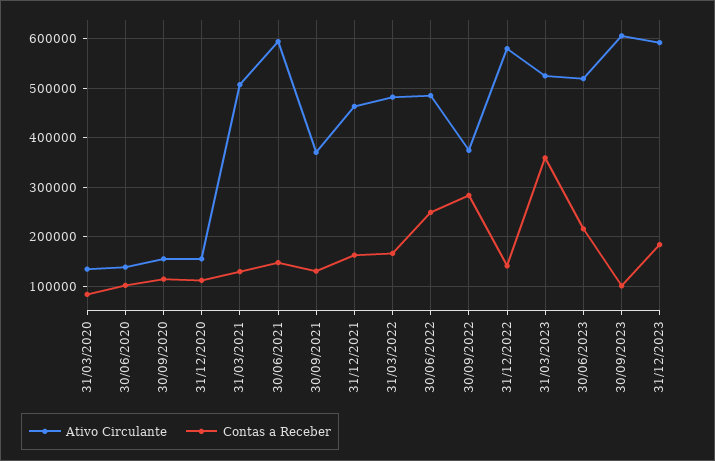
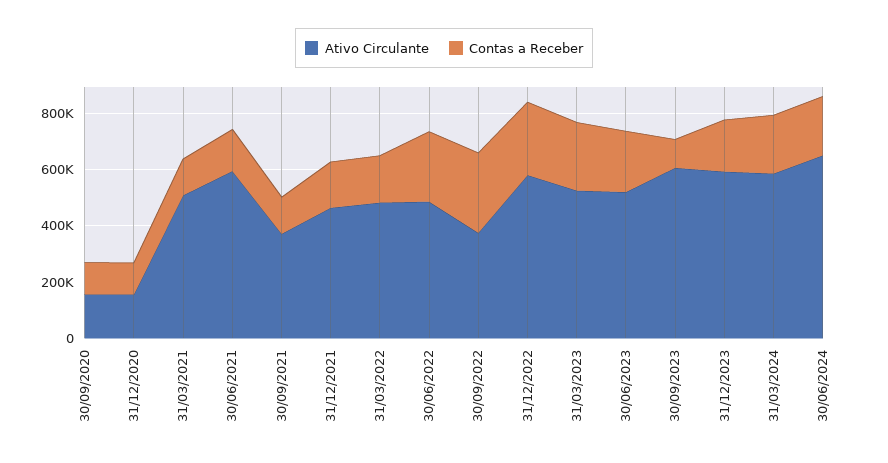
Ativo Circulante, 31/03/2020: 140000 -> none
Contas a Receber, 31/03/2020: 80000 -> none
Ativo Circulante, 30/06/2020: 140000 -> none
Contas a Receber, 30/06/2020: 100000 -> none
Contas a Receber, 31/12/2022: 140000 -> 250000
Contas a Receber, 31/03/2023: 360000 -> 250000
Ativo Circulante, 31/03/2024: none -> 600000
Contas a Receber, 31/03/2024: none -> 200000
Ativo Circulante, 30/06/2024: none -> 650000
Contas a Receber, 30/06/2024: none -> 200000

